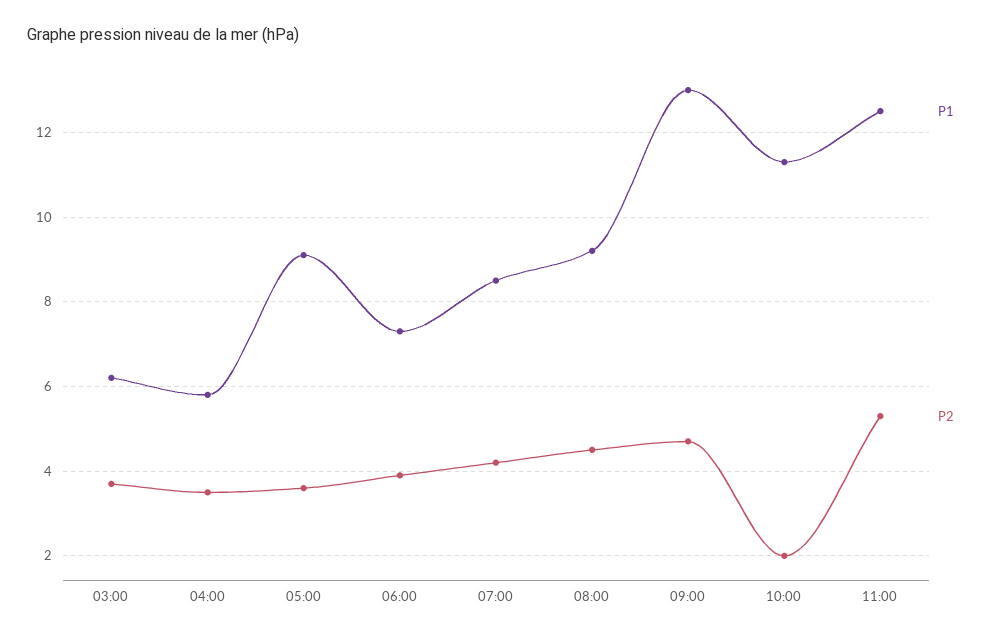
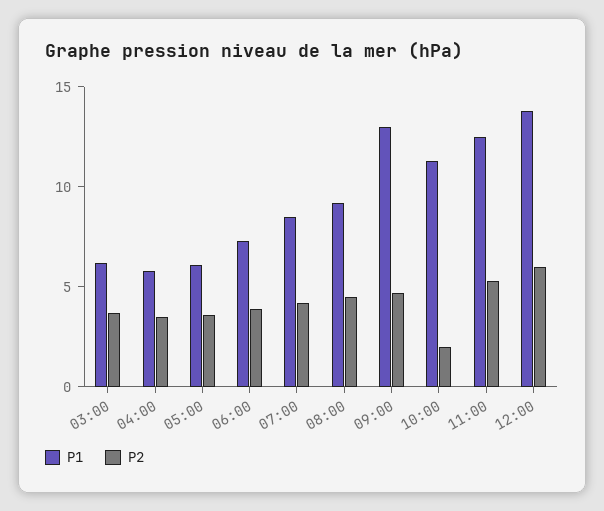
P1, 05:00: 9 -> 6
P1, 12:00: none -> 14
P2, 12:00: none -> 6

